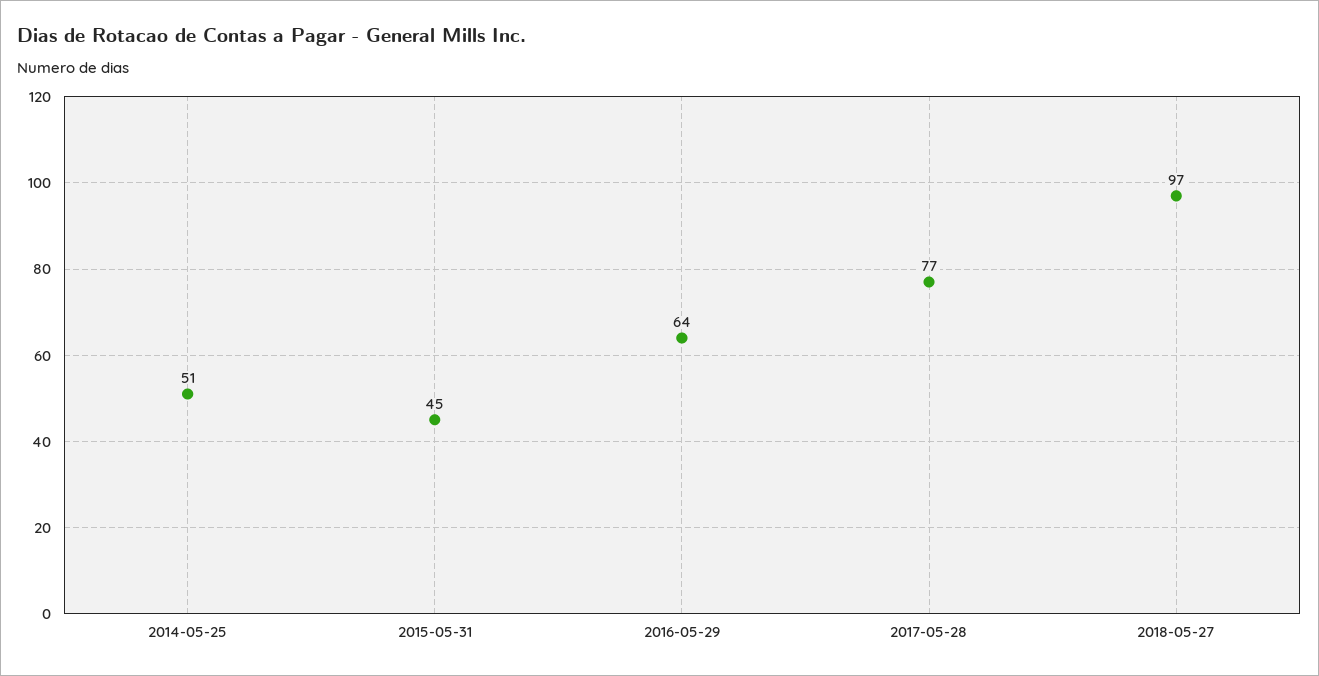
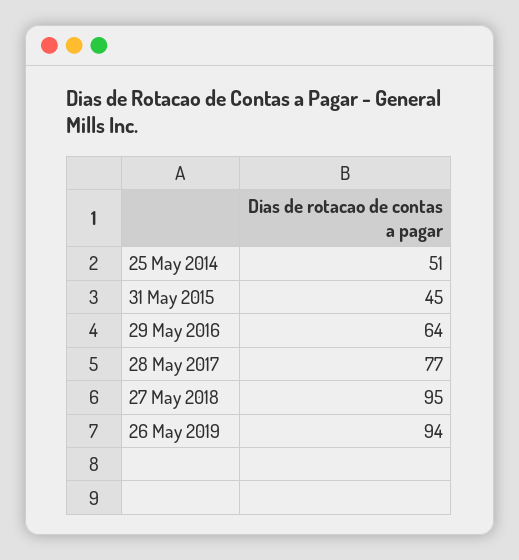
2018-05-27: 97 -> 95
26 May 2019: none -> 94

